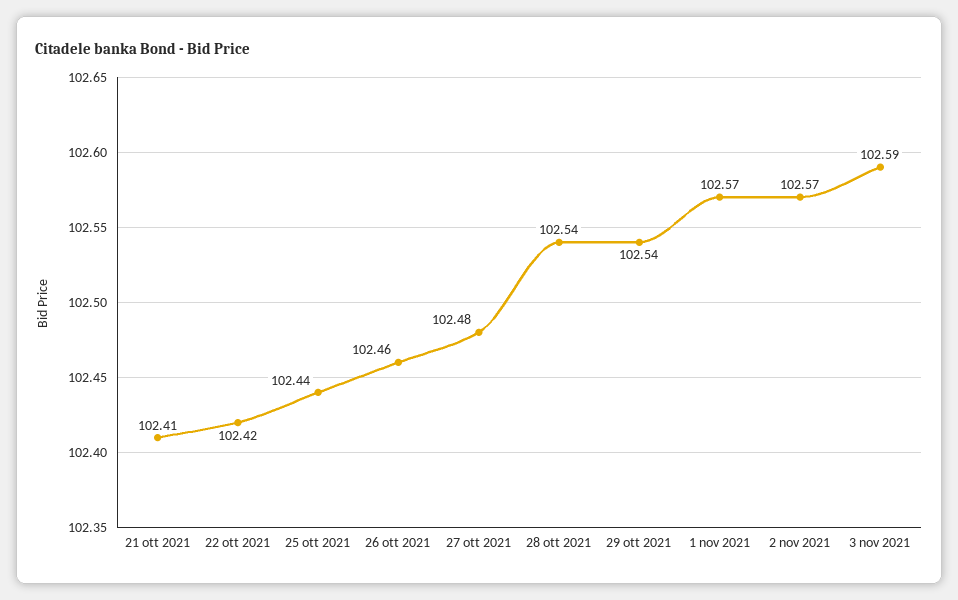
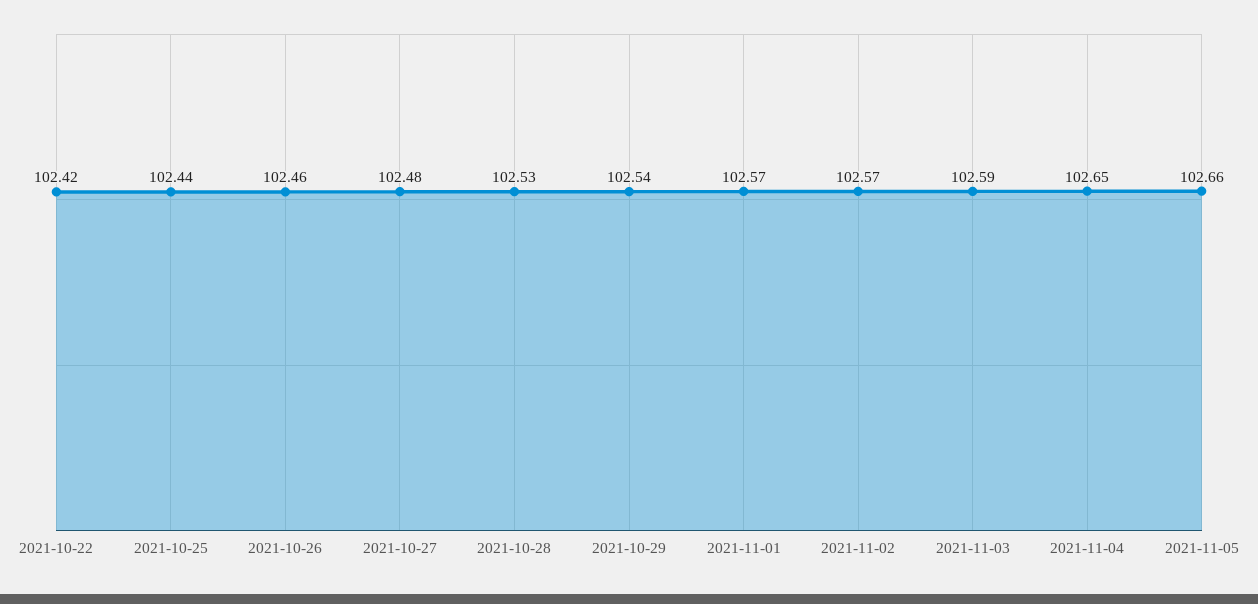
21 ott 2021: 102.41 -> none
28 ott 2021: 102.54 -> 102.53
2021-11-04: none -> 102.65
2021-11-05: none -> 102.66

